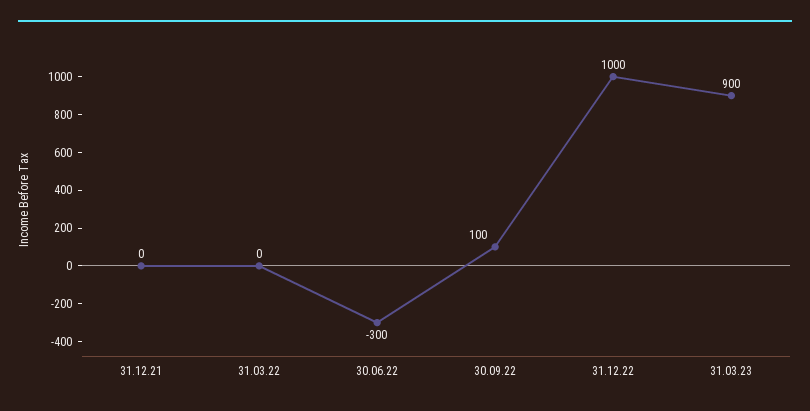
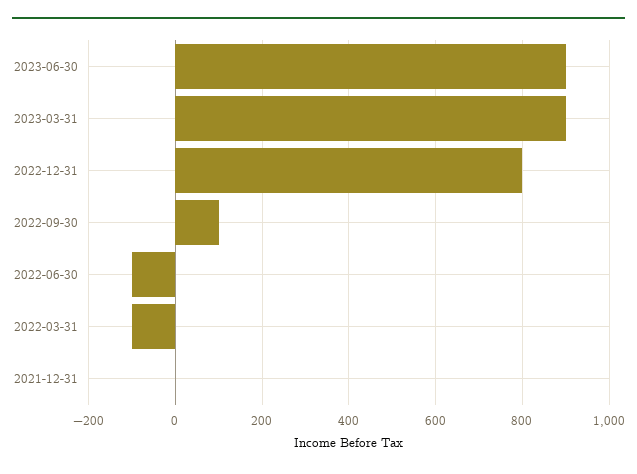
31.03.22: 0 -> -100
30.06.22: -300 -> -100
31.12.22: 1000 -> 800
2023-06-30: none -> 900

